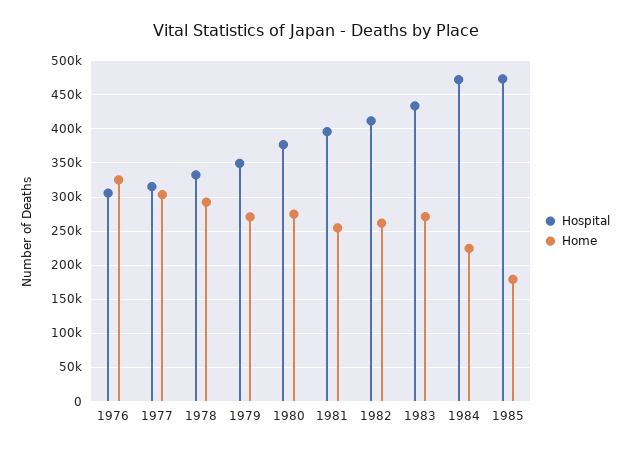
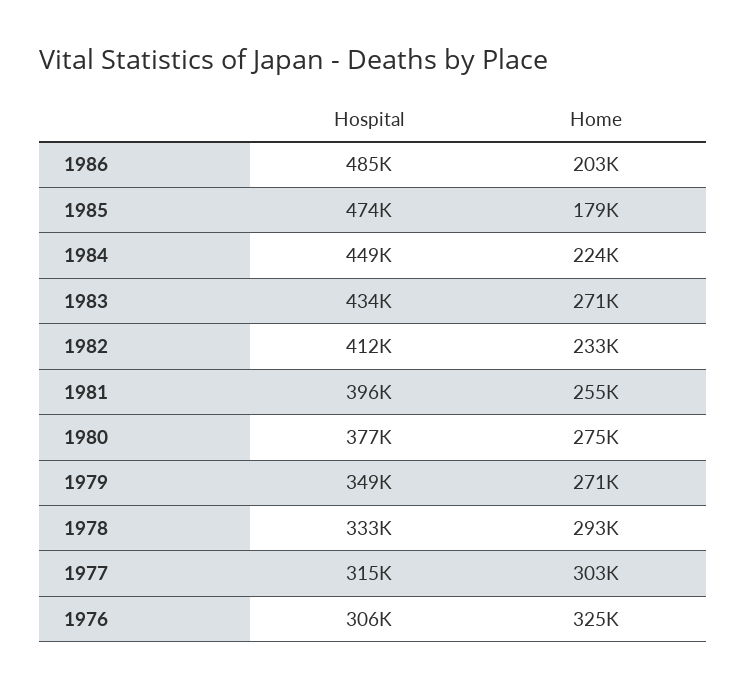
Home, 1982: 260000 -> 233000
Hospital, 1984: 470000 -> 449000
Hospital, 1986: none -> 485000
Home, 1986: none -> 203000

